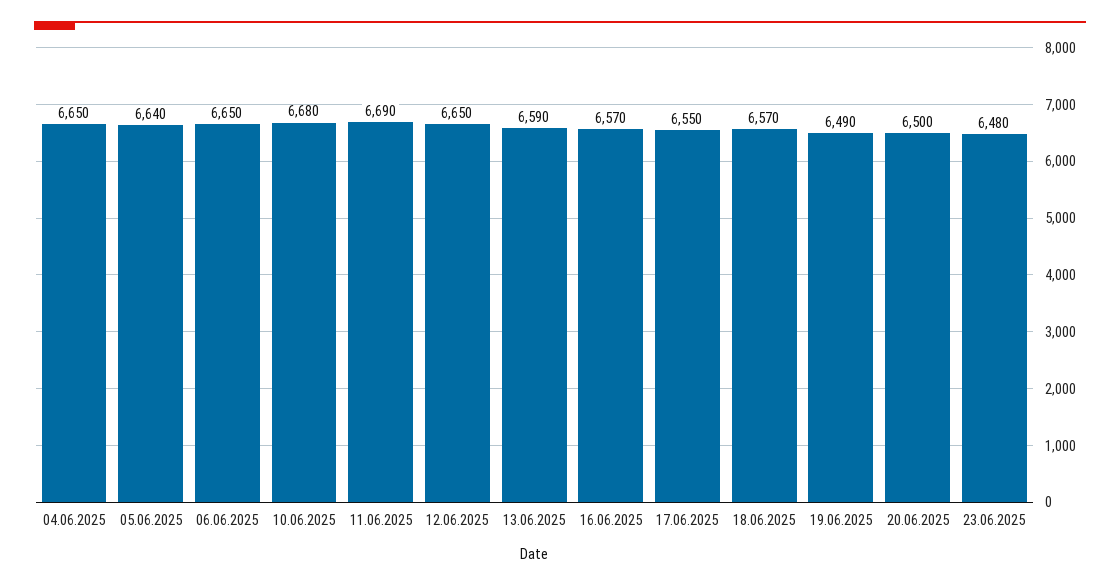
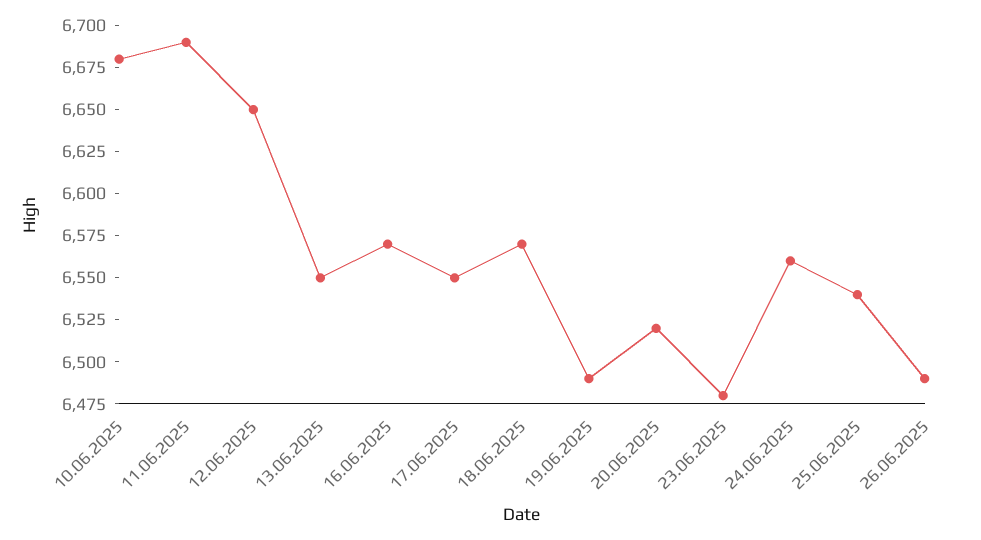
04.06.2025: 6650 -> none
05.06.2025: 6640 -> none
06.06.2025: 6650 -> none
13.06.2025: 6590 -> 6550
20.06.2025: 6500 -> 6520
24.06.2025: none -> 6560
25.06.2025: none -> 6540
26.06.2025: none -> 6490

